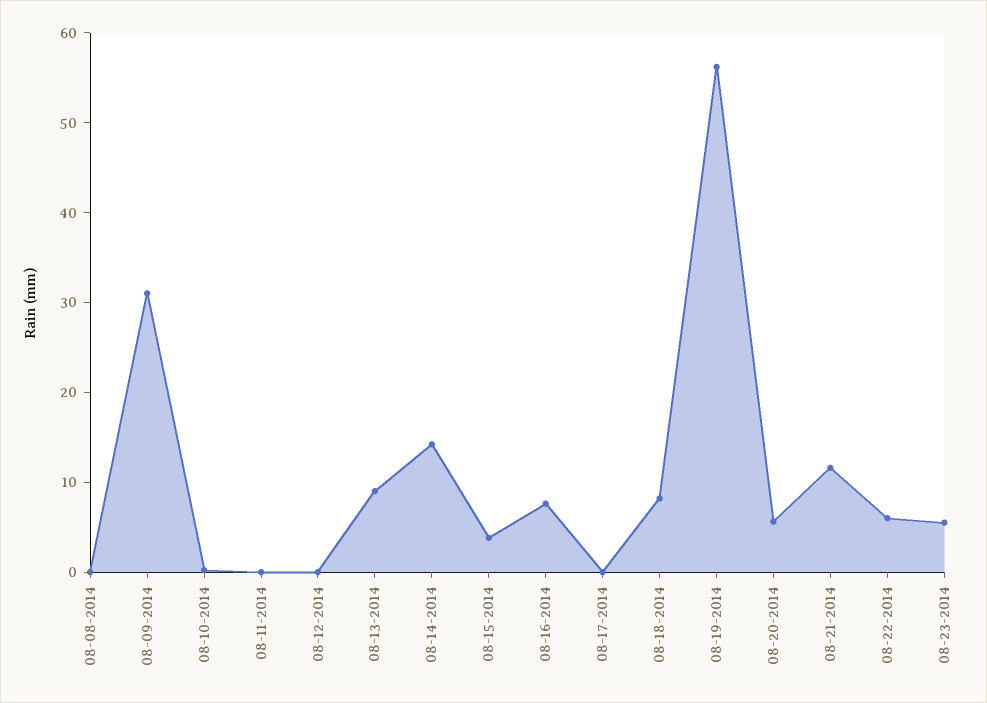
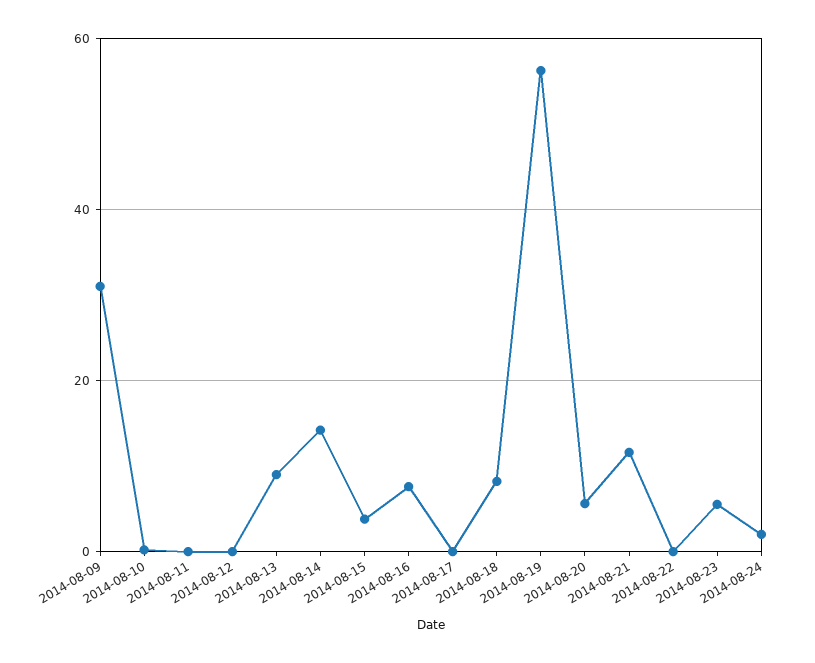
08-08-2014: 0 -> none
08-22-2014: 6 -> 0
2014-08-24: none -> 2

